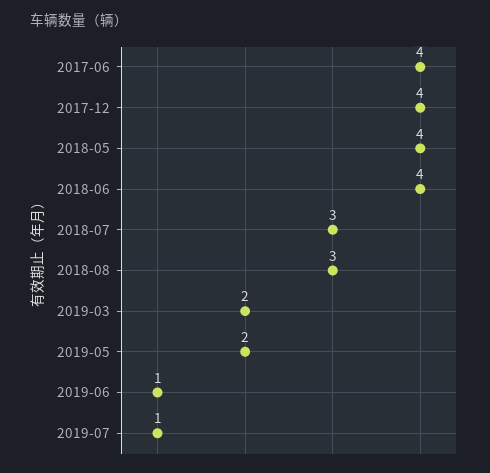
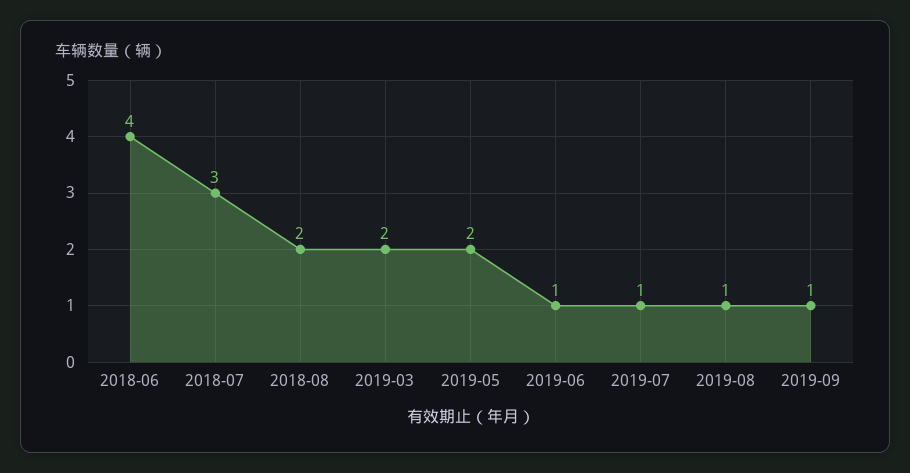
2017-06: 4 -> none
2017-12: 4 -> none
2018-05: 4 -> none
2018-08: 3 -> 2
2019-08: none -> 1
2019-09: none -> 1

